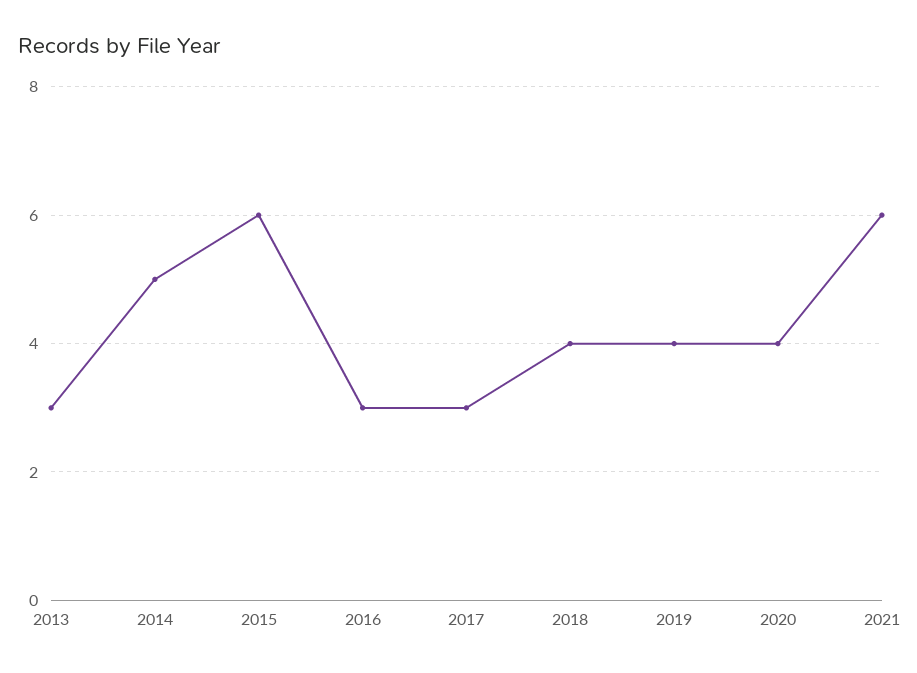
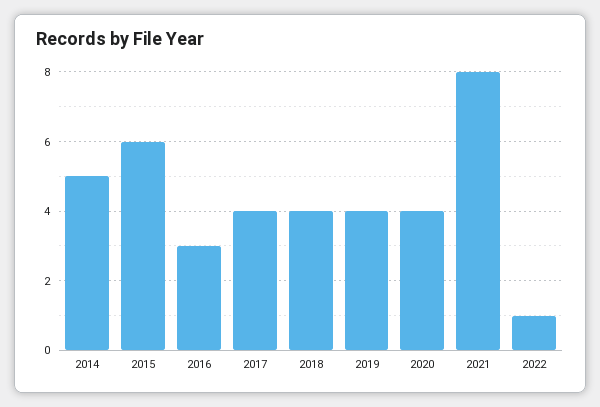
2013: 3 -> none
2017: 3 -> 4
2021: 6 -> 8
2022: none -> 1

